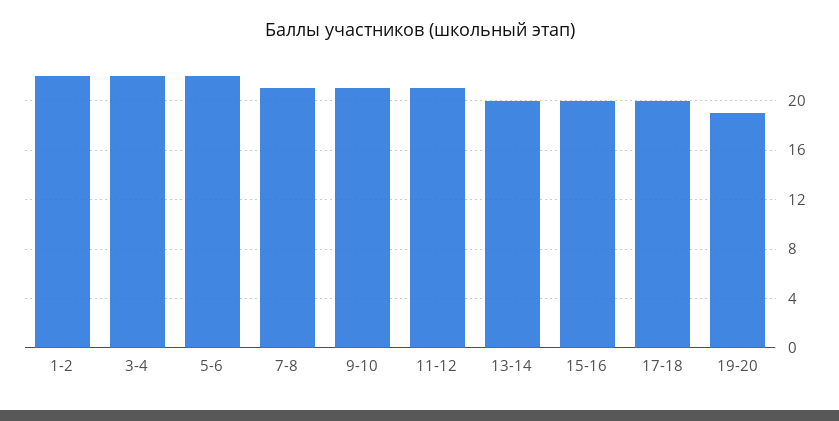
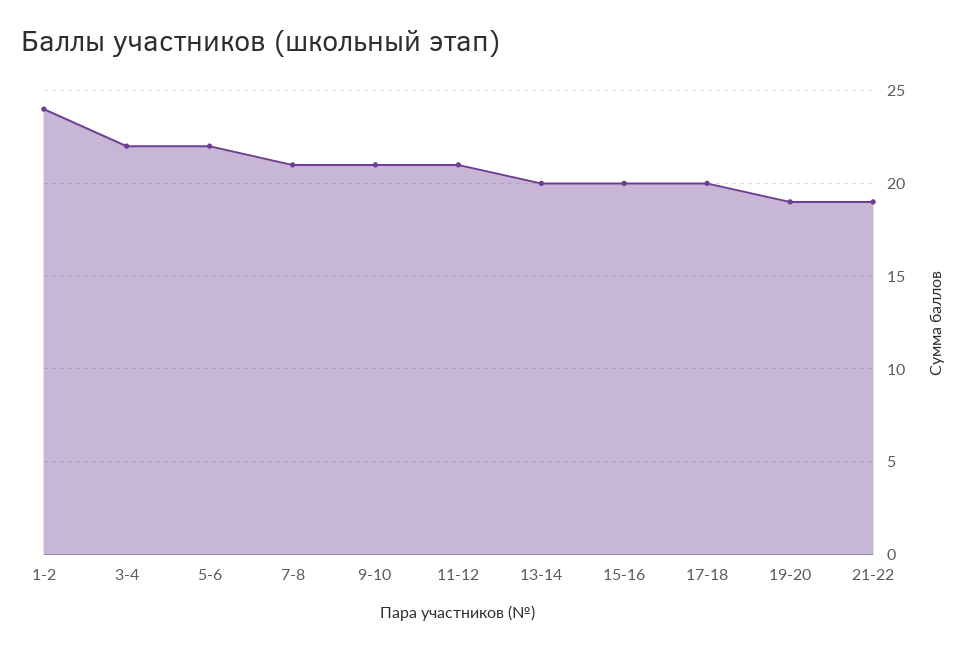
1-2: 22 -> 24
21-22: none -> 19

